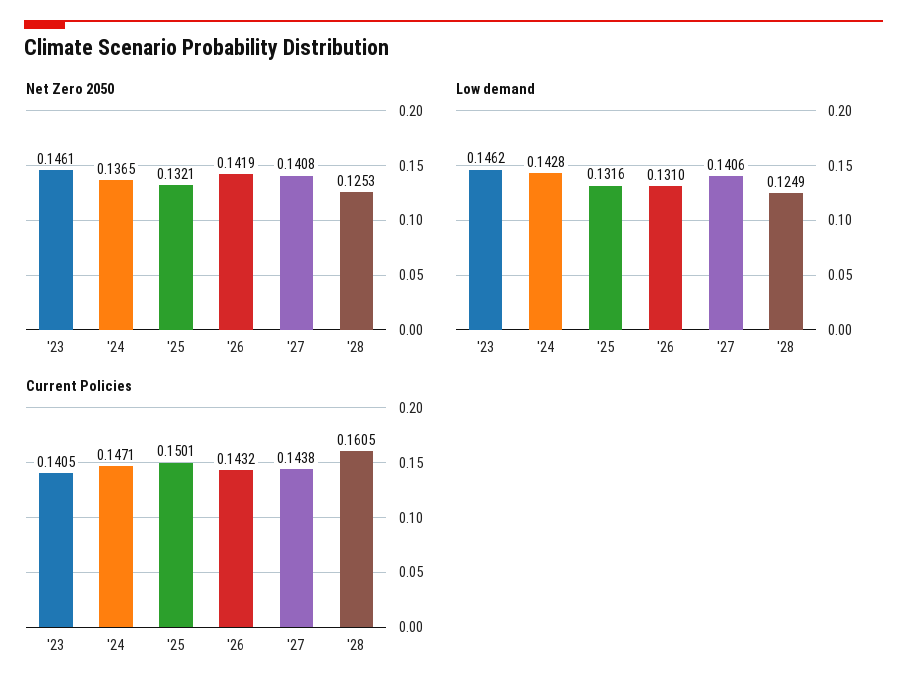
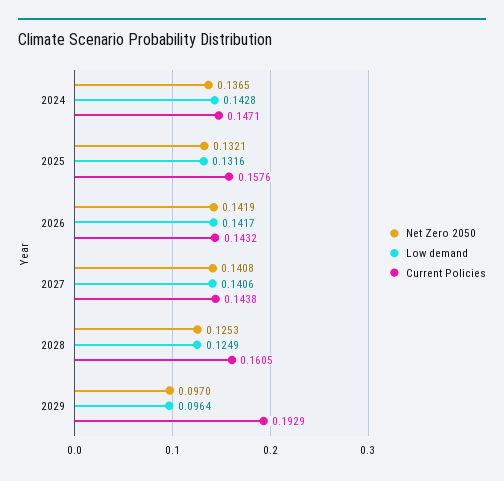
Net Zero 2050, '23: 0.1461 -> none
Low demand, '23: 0.1462 -> none
Low demand, '26: 0.131 -> 0.1417
Current Policies, '23: 0.1405 -> none
Current Policies, '25: 0.1501 -> 0.1576
Net Zero 2050, 2029: none -> 0.097
Low demand, 2029: none -> 0.0964
Current Policies, 2029: none -> 0.1929

